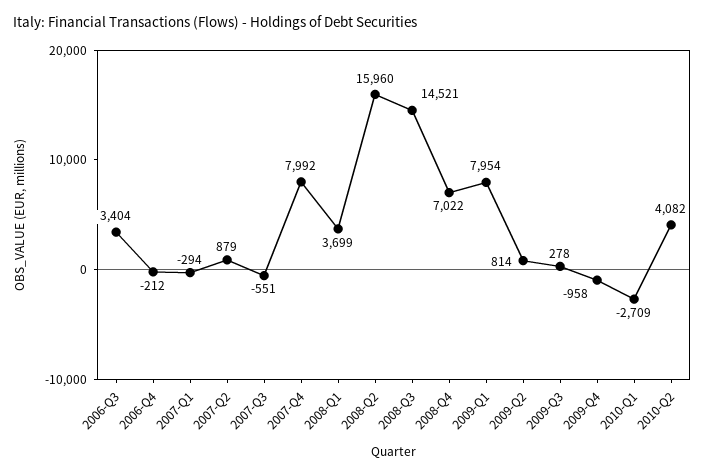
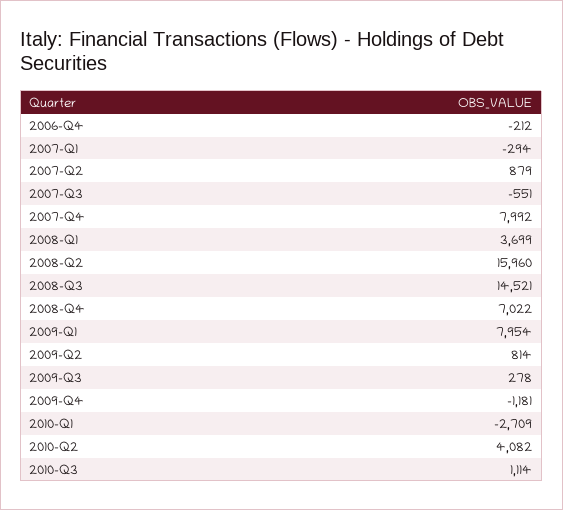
2006-Q3: 3404 -> none
2009-Q4: -958 -> -1181
2010-Q3: none -> 1114

